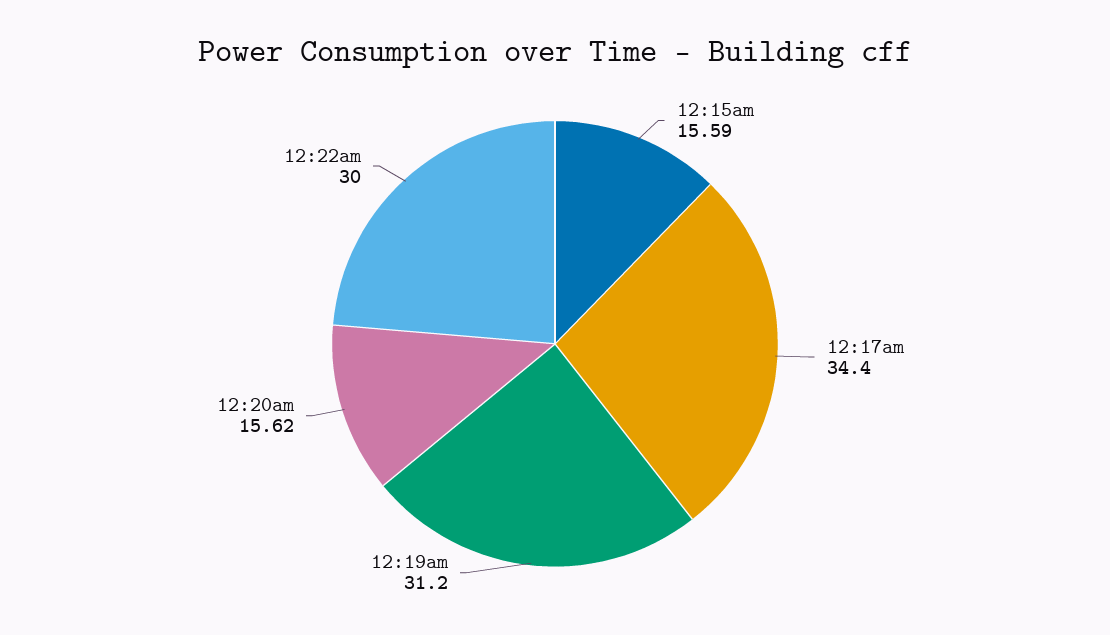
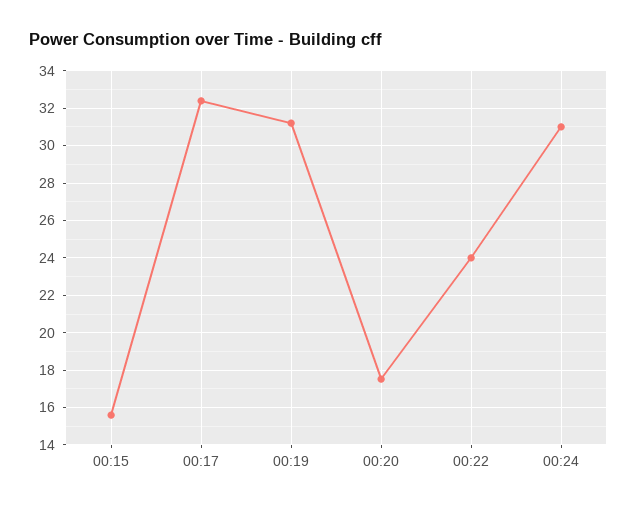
12:17am: 34.4 -> 32.5
12:20am: 15.62 -> 17.5
12:22am: 30 -> 24
00:24: none -> 31

